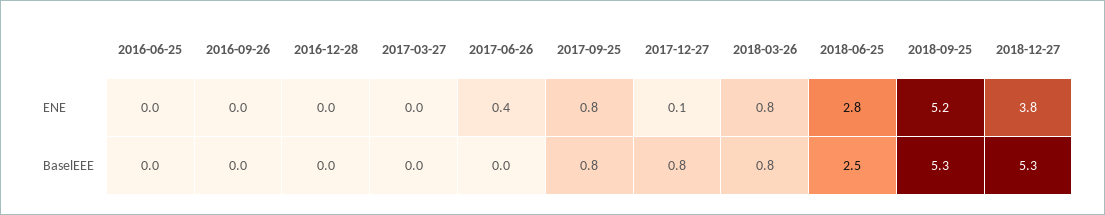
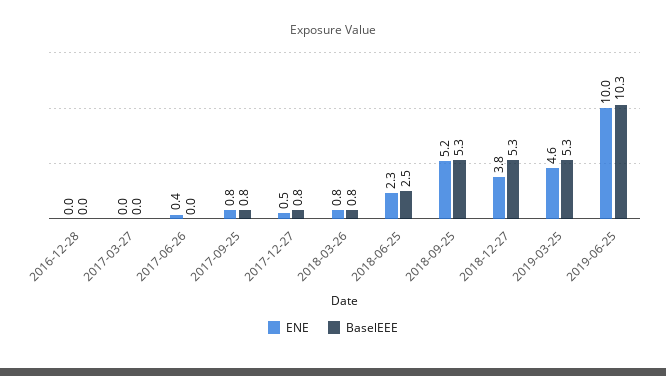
ENE, 2016-06-25: 0 -> none
ENE, 2016-09-26: 0 -> none
ENE, 2017-12-27: 0.1 -> 0.5
ENE, 2018-06-25: 2.8 -> 2.3
BaselEEE, 2016-06-25: 0 -> none
BaselEEE, 2016-09-26: 0 -> none
ENE, 2019-03-25: none -> 4.6
BaselEEE, 2019-03-25: none -> 5.3
ENE, 2019-06-25: none -> 10
BaselEEE, 2019-06-25: none -> 10.3

